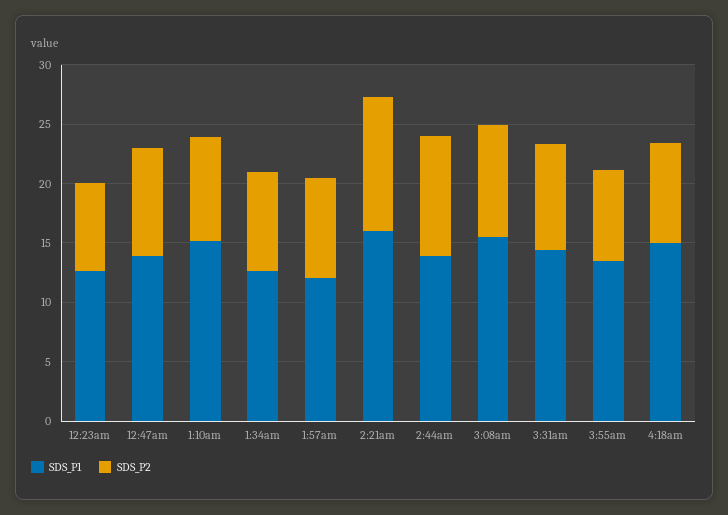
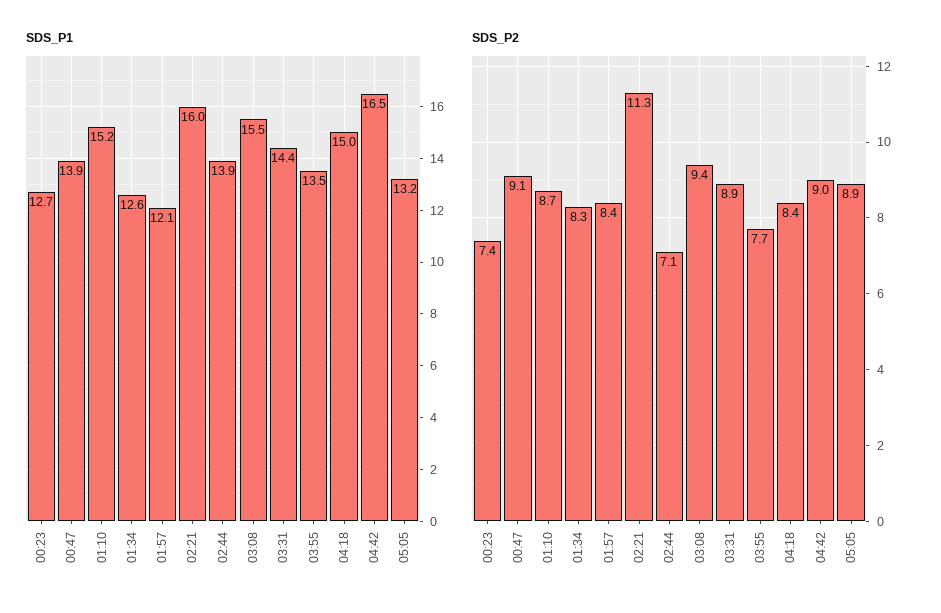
SDS_P2, 2:44am: 10 -> 7.1
SDS_P1, 04:42: none -> 16.5
SDS_P1, 05:05: none -> 13.2
SDS_P2, 04:42: none -> 9
SDS_P2, 05:05: none -> 8.9

